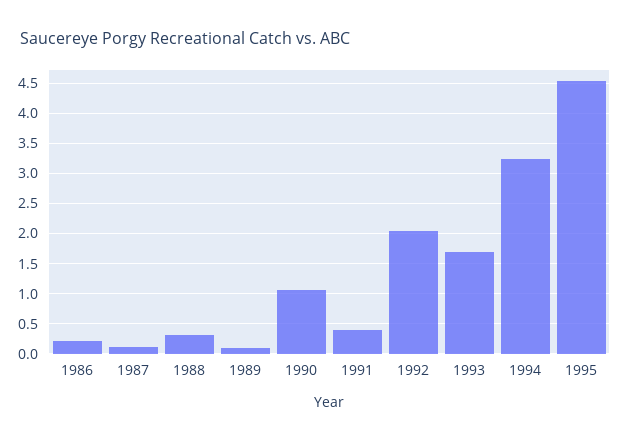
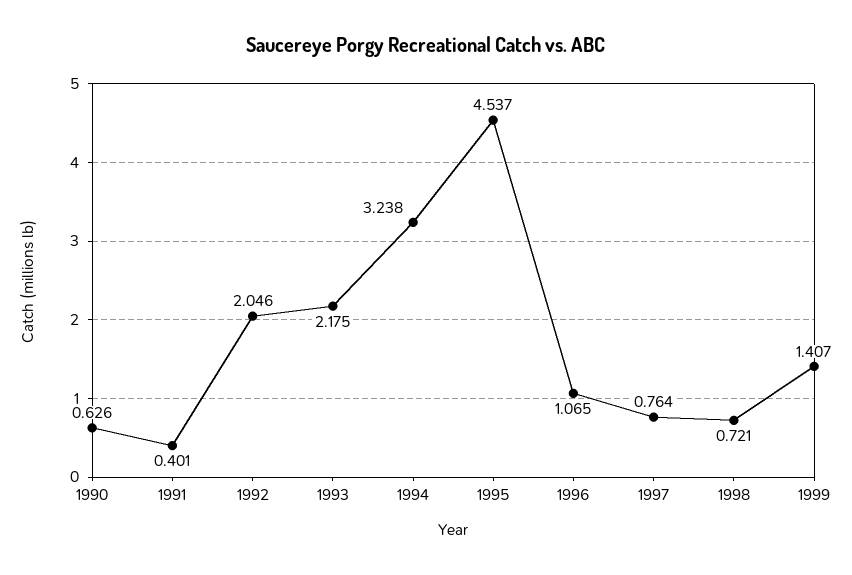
1986: 0.2 -> none
1987: 0.1 -> none
1988: 0.3 -> none
1989: 0.1 -> none
1990: 1.1 -> 0.626
1993: 1.7 -> 2.175
1996: none -> 1.065
1997: none -> 0.764
1998: none -> 0.721
1999: none -> 1.407

